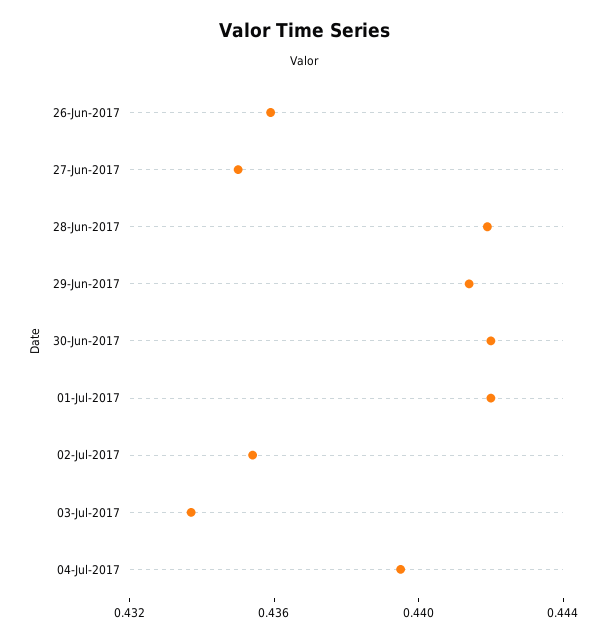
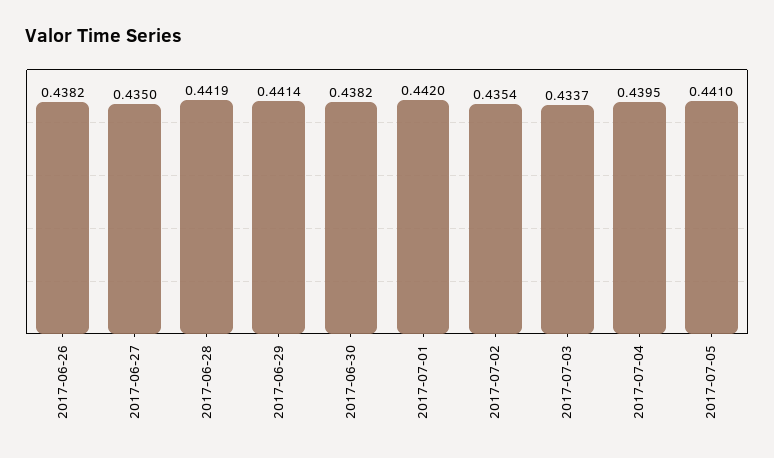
26-Jun-2017: 0.436 -> 0.4382
30-Jun-2017: 0.442 -> 0.4382
2017-07-05: none -> 0.441

